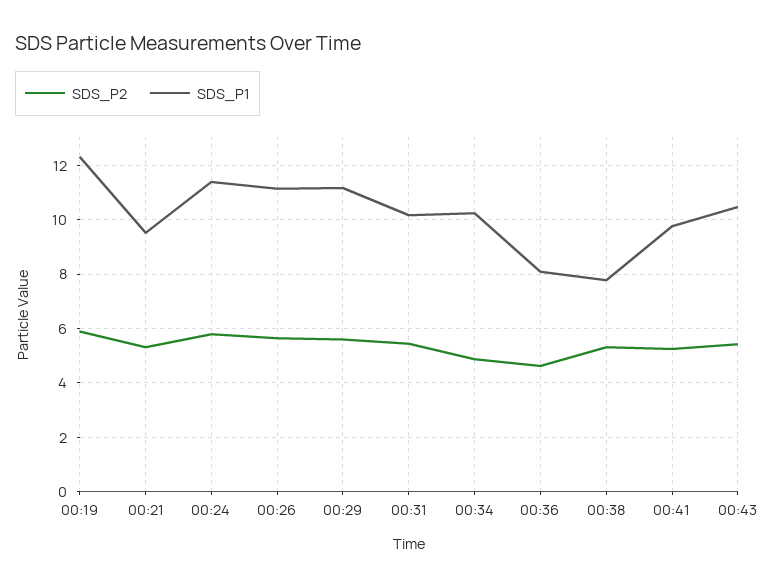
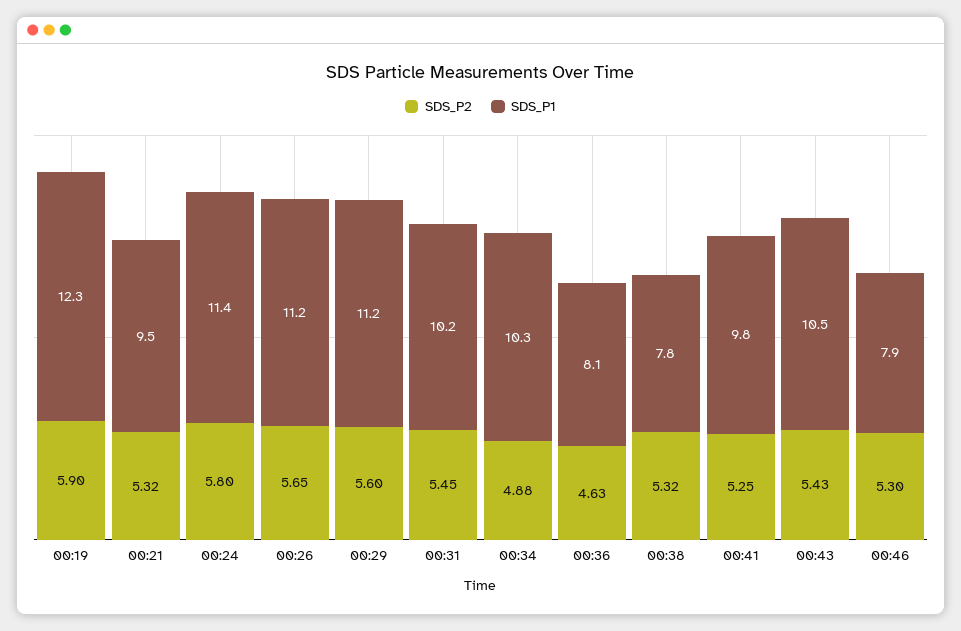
SDS_P2, 00:46: none -> 5.3
SDS_P1, 00:46: none -> 7.9

